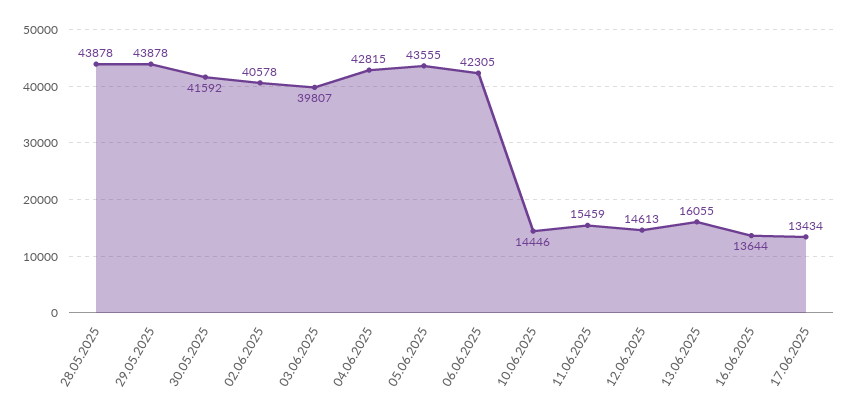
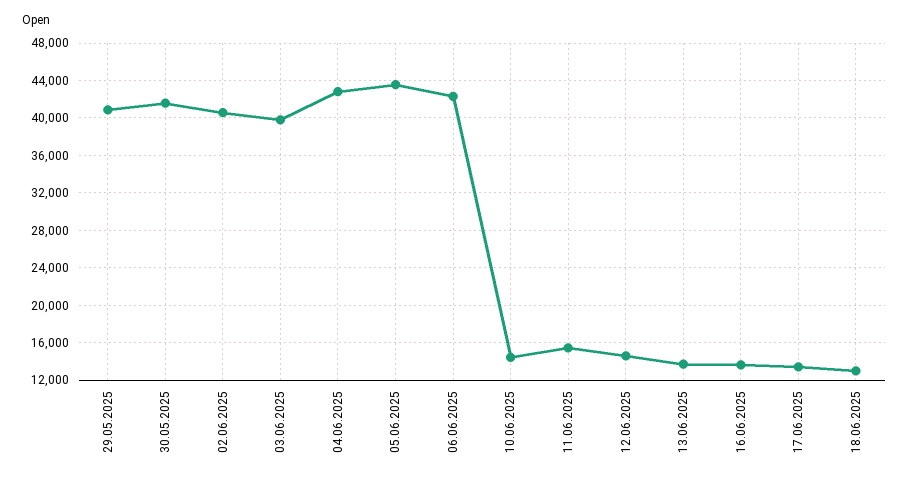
28.05.2025: 43878 -> none
29.05.2025: 43878 -> 41000
13.06.2025: 16055 -> 14000
18.06.2025: none -> 13000

